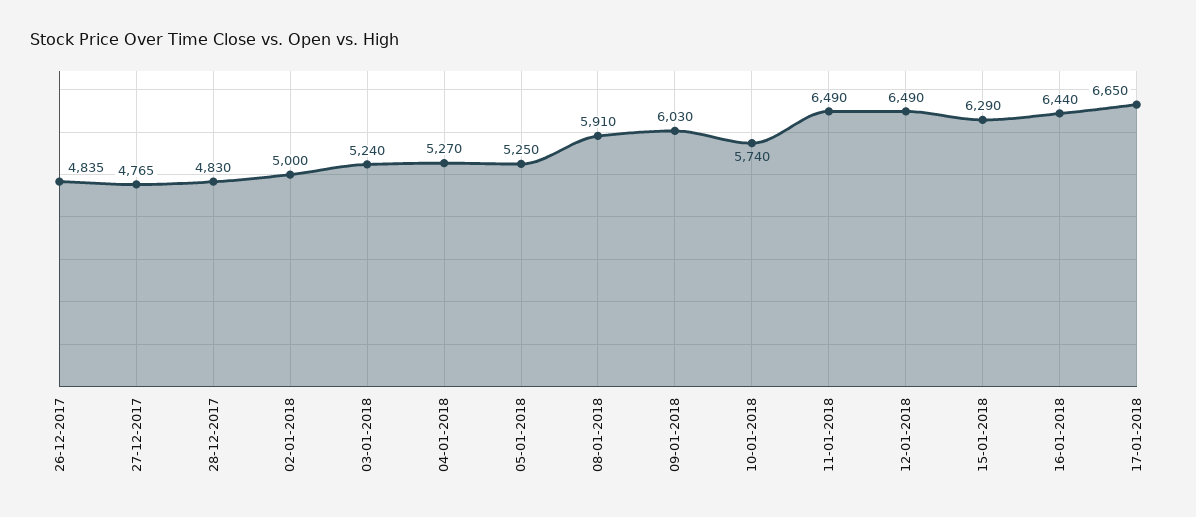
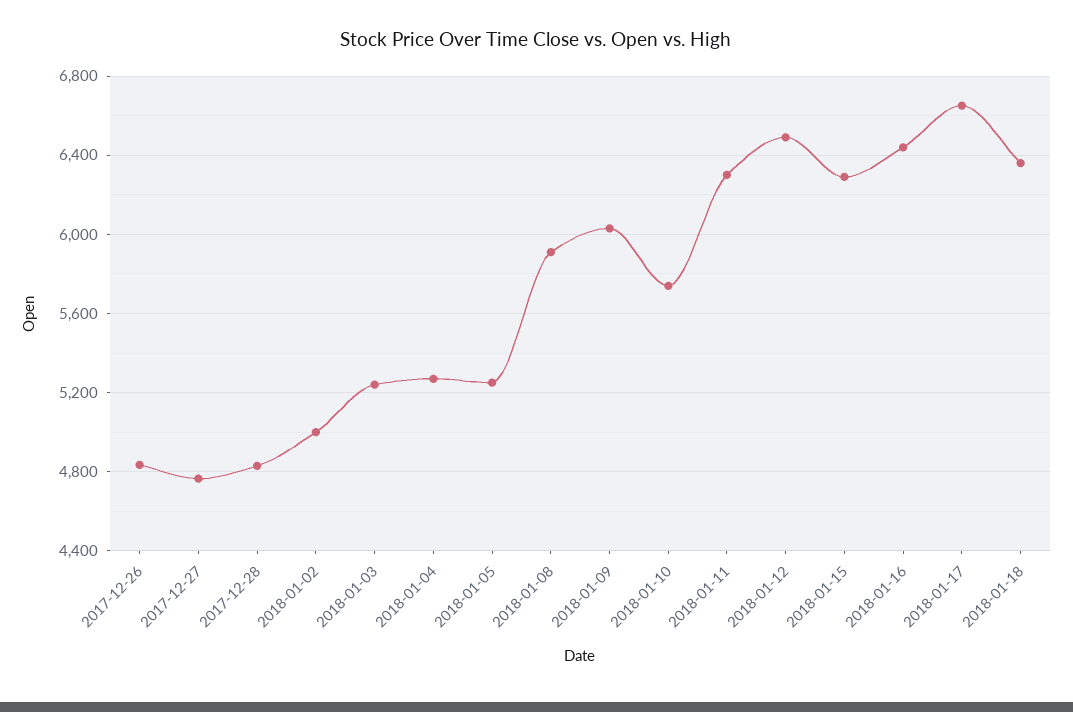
11-01-2018: 6490 -> 6300
2018-01-18: none -> 6350

